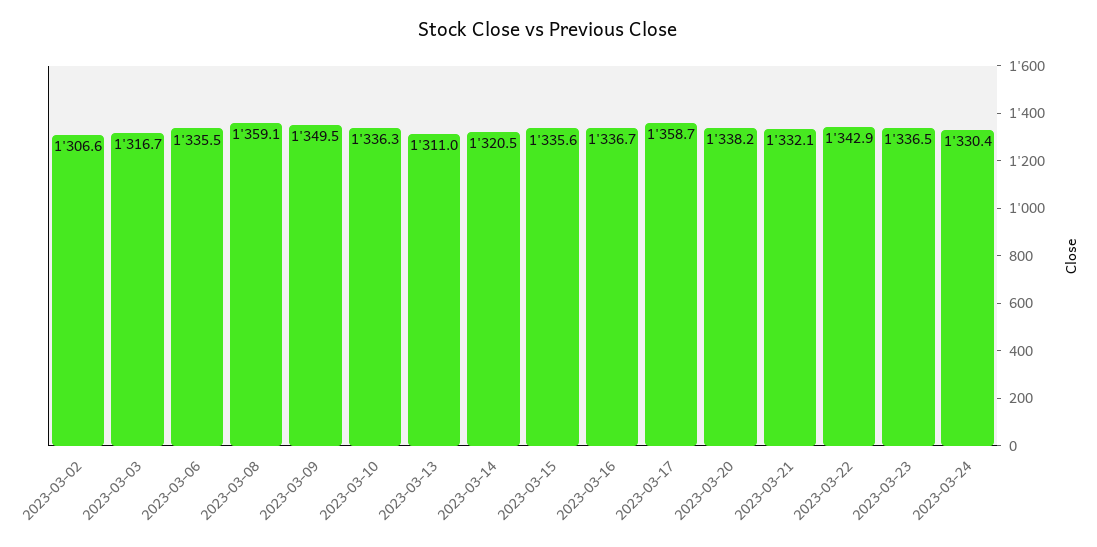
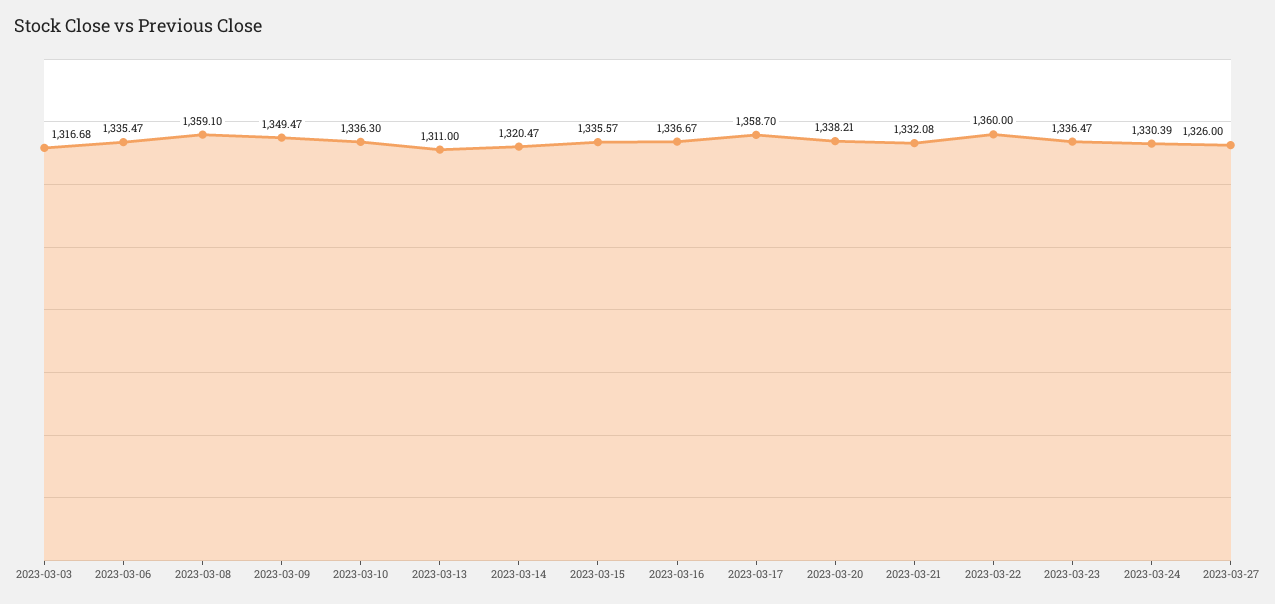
2023-03-02: 1306.6 -> none
2023-03-22: 1342.9 -> 1360
2023-03-27: none -> 1326

